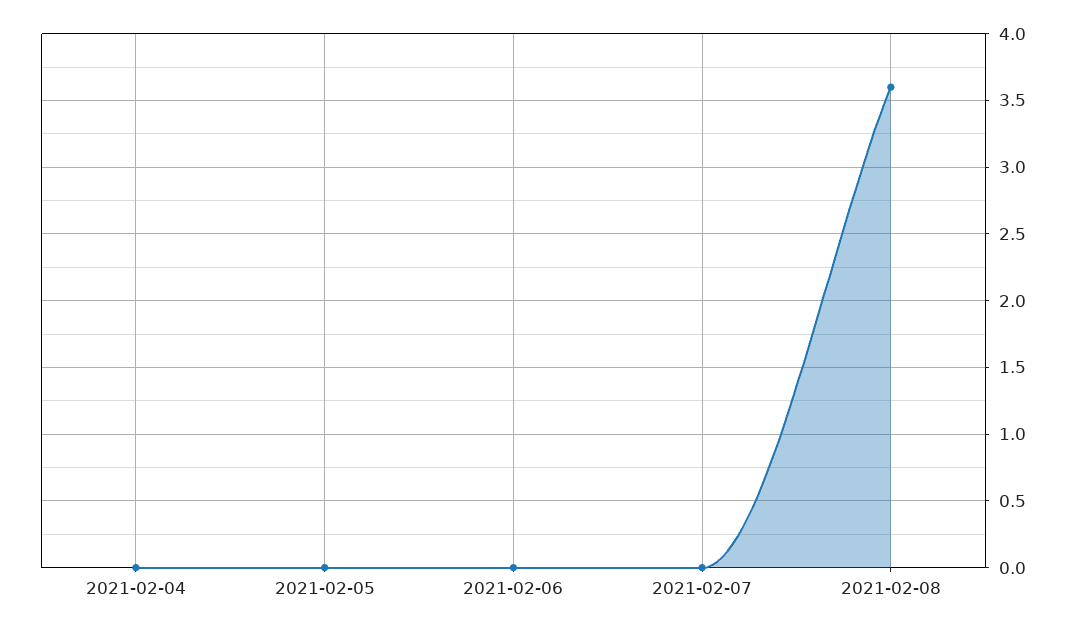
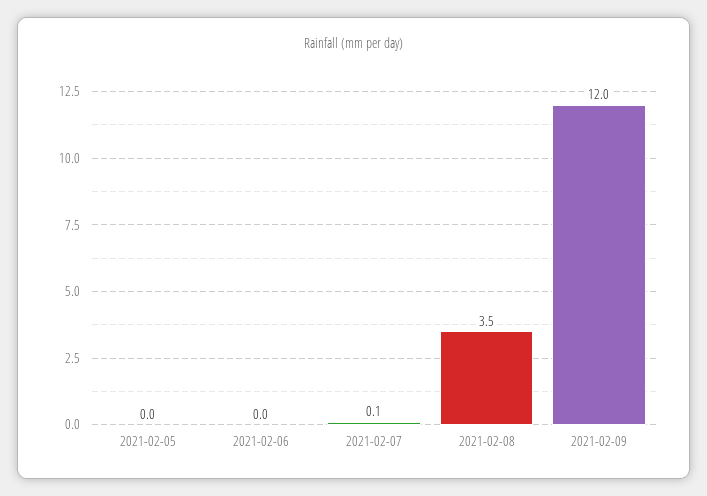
2021-02-04: 0 -> none
2021-02-07: 0 -> 0.1
2021-02-08: 3.6 -> 3.5
2021-02-09: none -> 12

